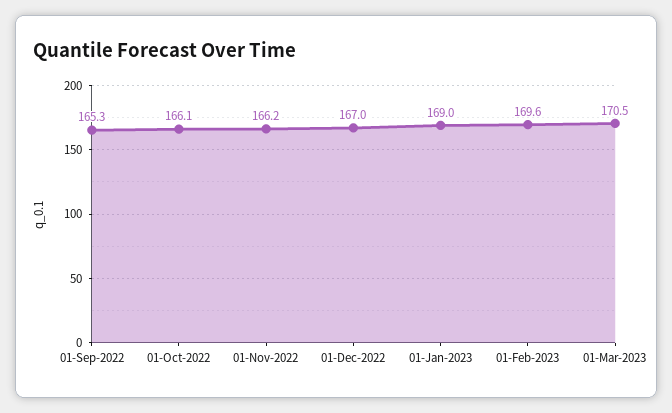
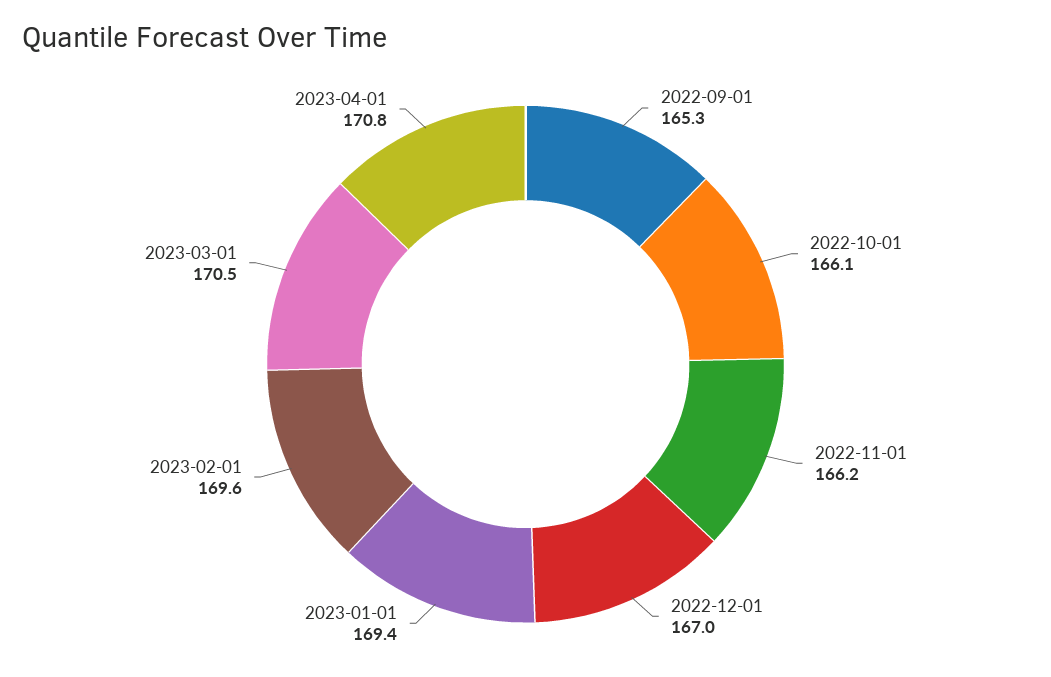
01-Jan-2023: 169 -> 169.4
2023-04-01: none -> 170.8

